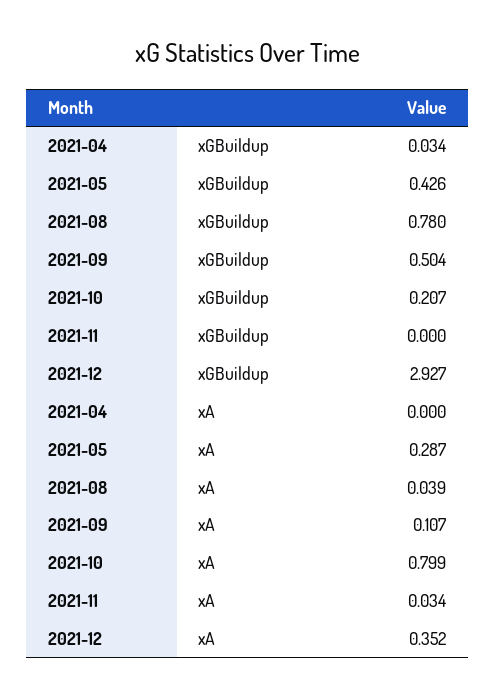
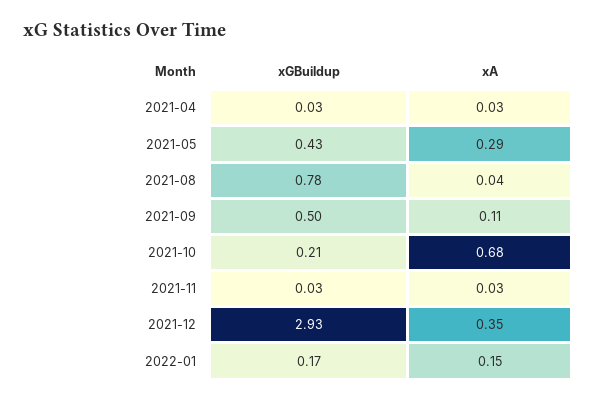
2021-11, xGBuildup: 0 -> 0.03
2021-04, xA: 0 -> 0.03
2021-10, xA: 0.799 -> 0.68
2022-01, xGBuildup: none -> 0.17
2022-01, xA: none -> 0.15

